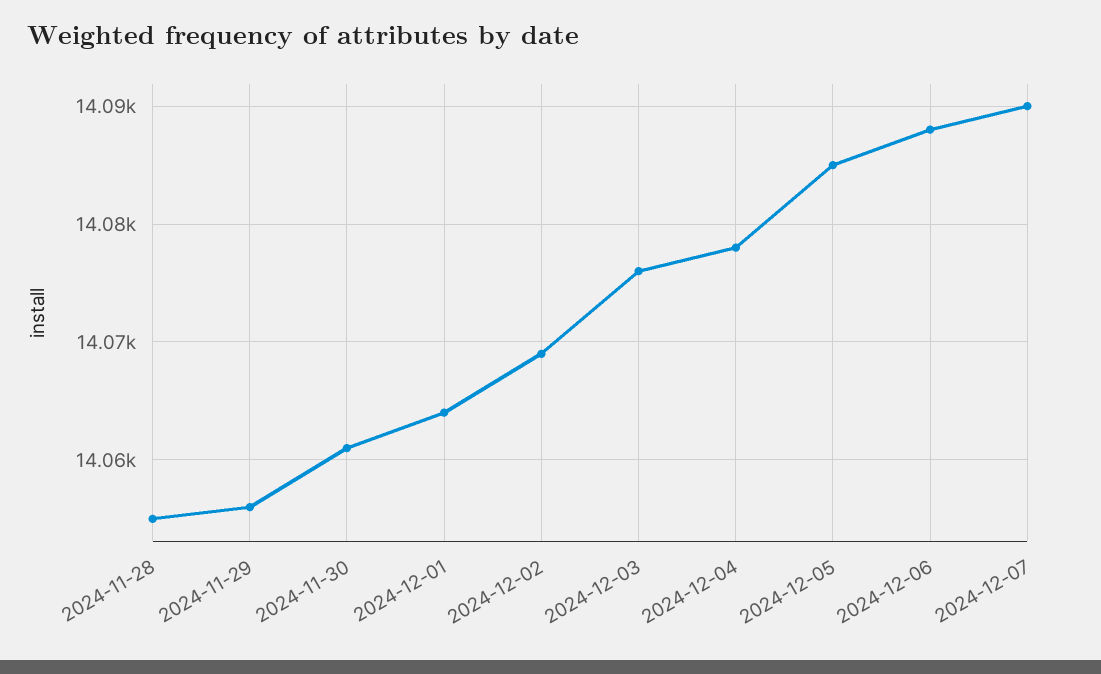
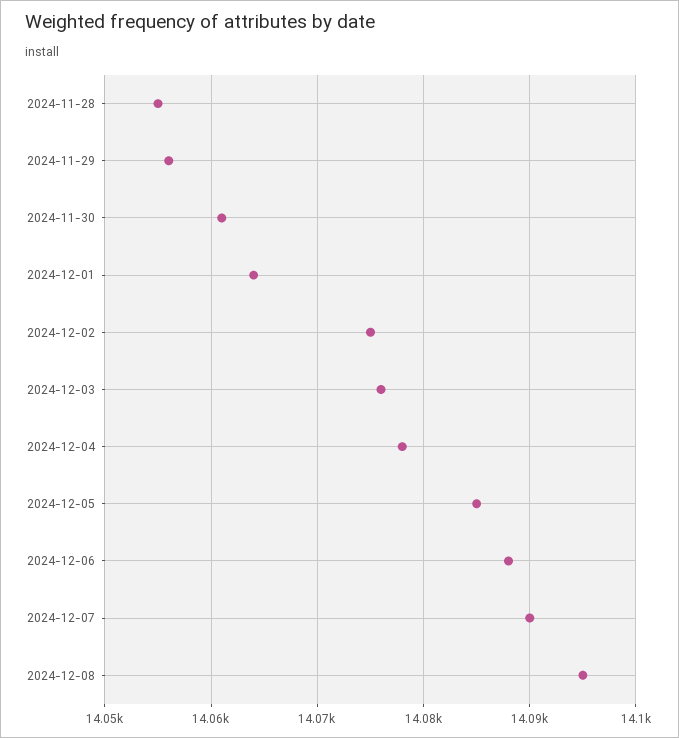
2024-12-02: 14069 -> 14075
2024-12-08: none -> 14095

